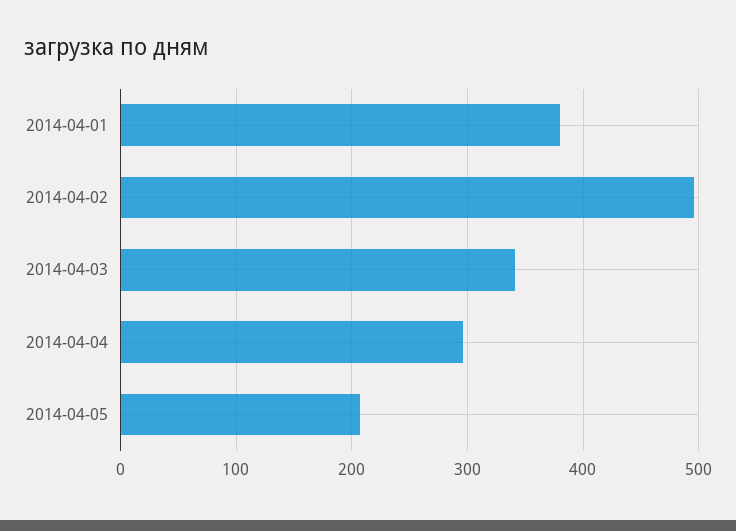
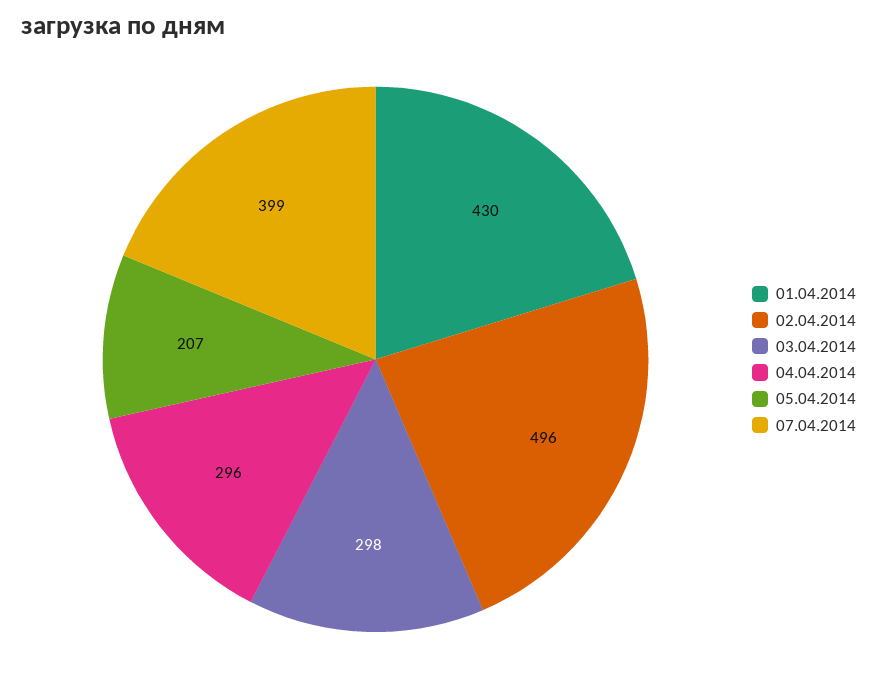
2014-04-01: 380 -> 430
2014-04-03: 340 -> 298
07.04.2014: none -> 399

